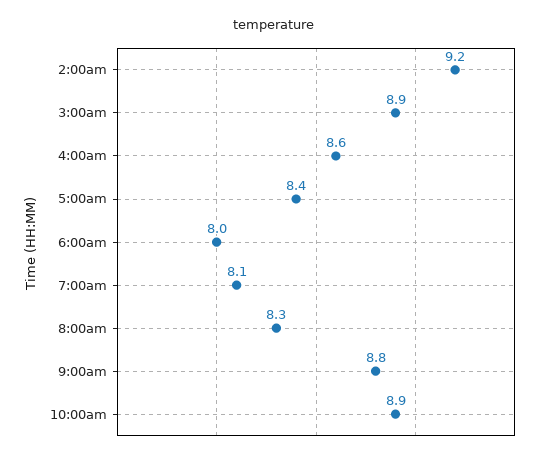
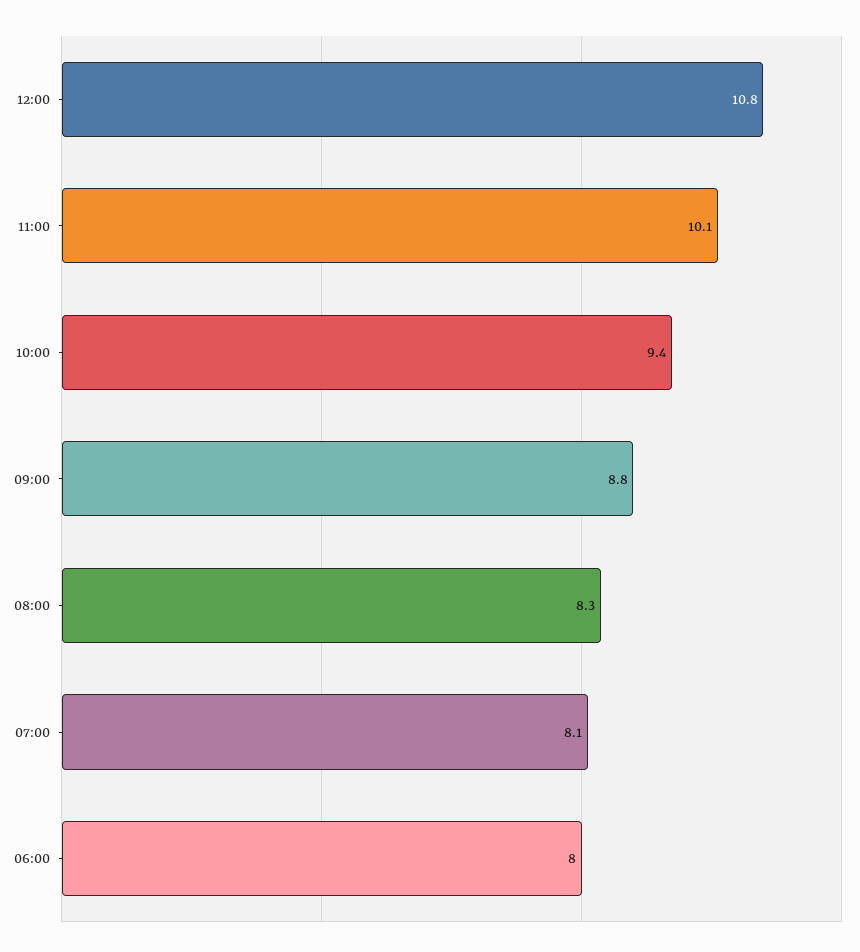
2:00am: 9.2 -> none
3:00am: 8.9 -> none
4:00am: 8.6 -> none
5:00am: 8.4 -> none
10:00am: 8.9 -> 9.4
12:00: none -> 10.8
11:00: none -> 10.1

